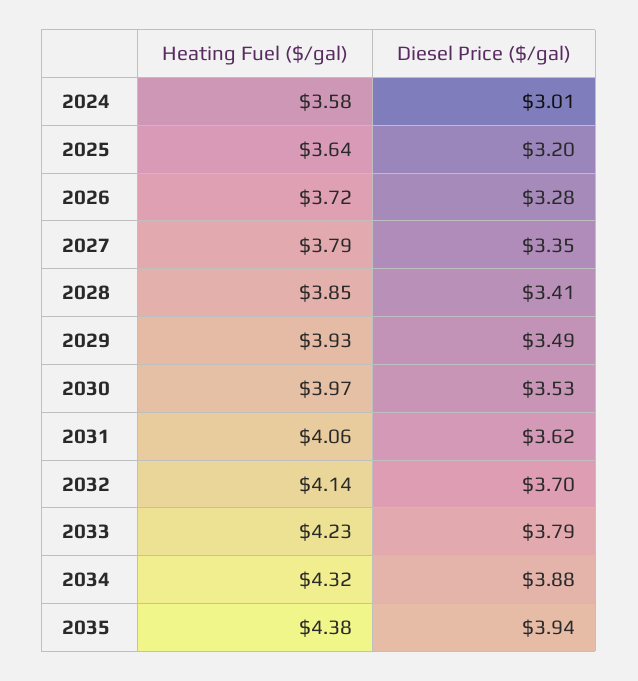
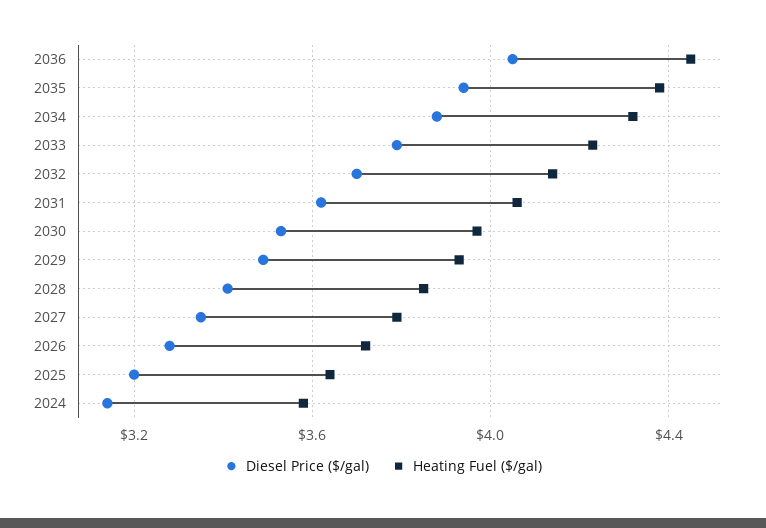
Diesel Price ($/gal), 2024: 3.01 -> 3.15
Diesel Price ($/gal), 2036: none -> 4.05
Heating Fuel ($/gal), 2036: none -> 4.45

